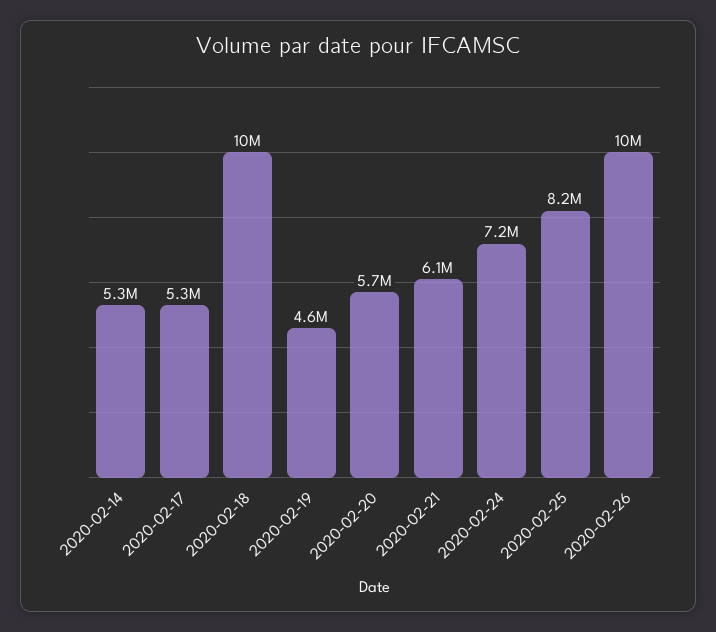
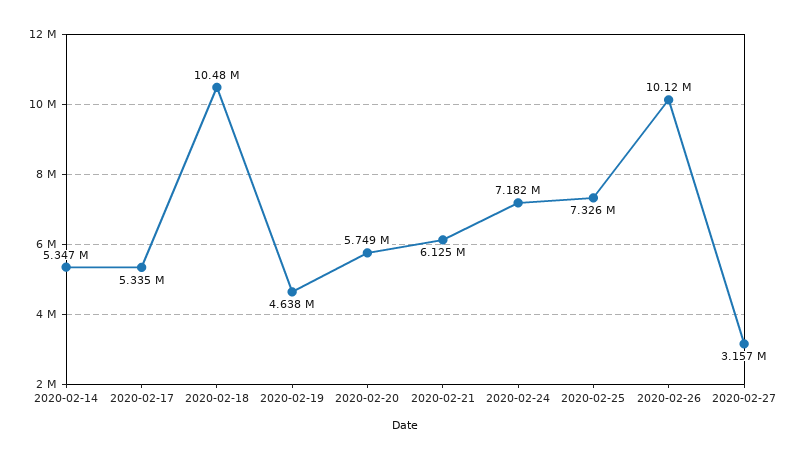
2020-02-25: 8200000 -> 7326000
2020-02-27: none -> 3157000

